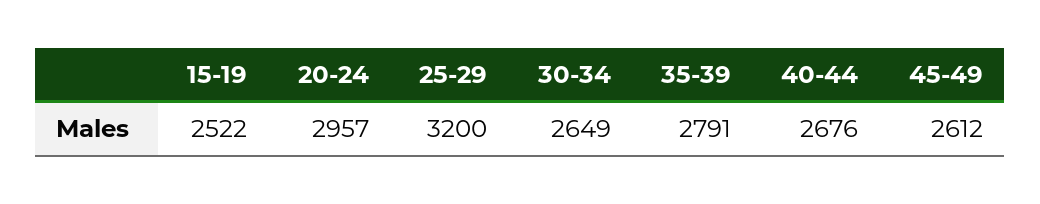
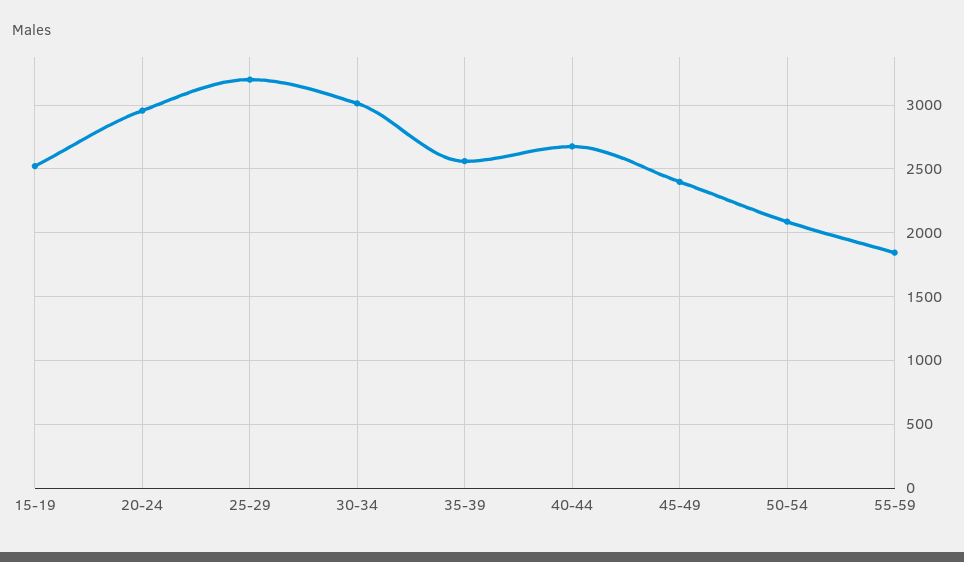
30-34: 2649 -> 3000
35-39: 2791 -> 2550
45-49: 2612 -> 2400
50-54: none -> 2100
55-59: none -> 1850

